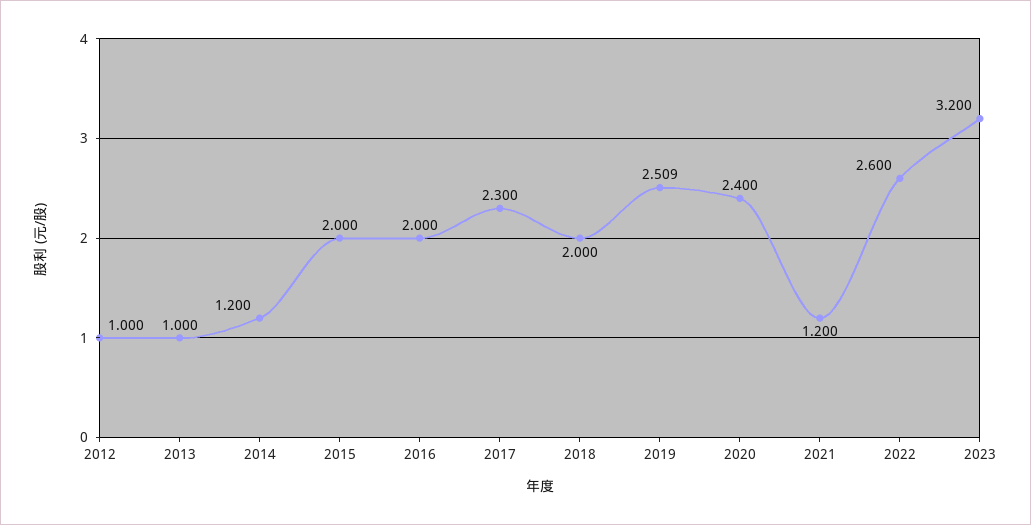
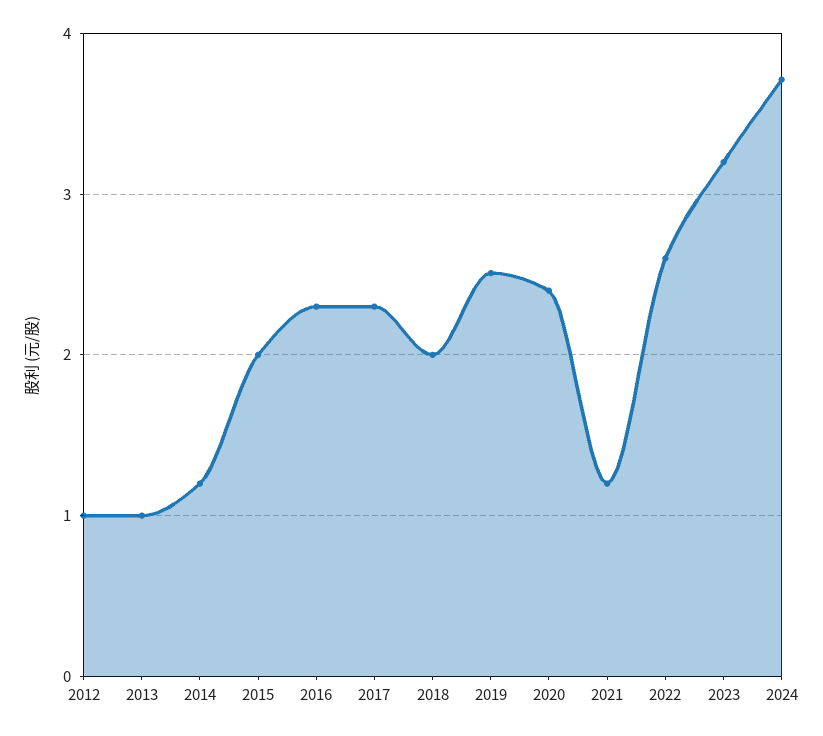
2016: 2 -> 2.3
2024: none -> 3.7

